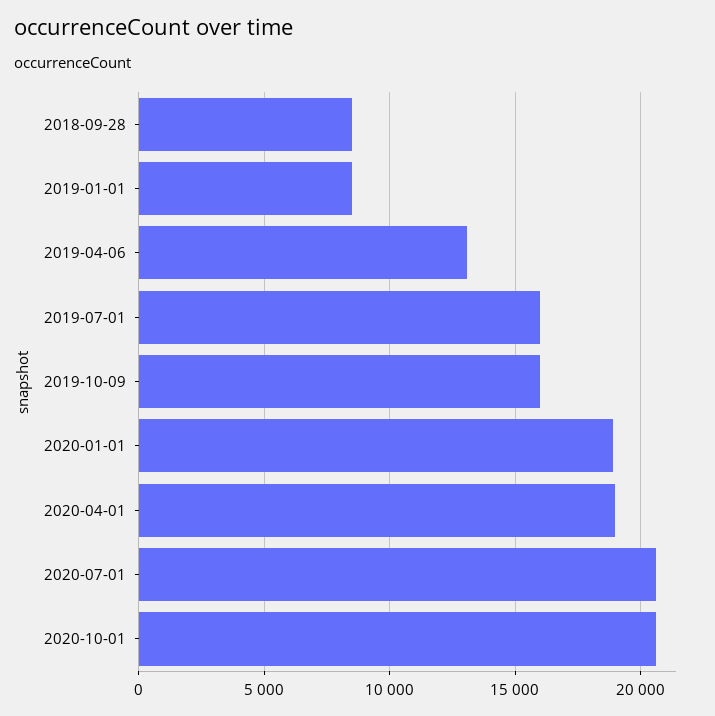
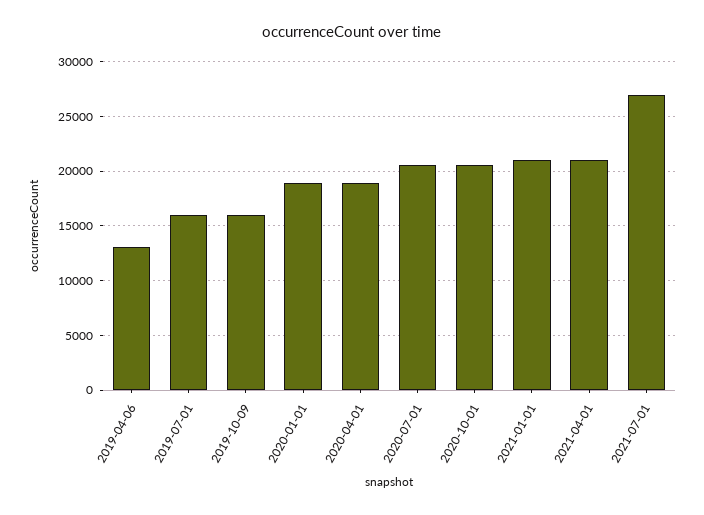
2018-09-28: 8500 -> none
2019-01-01: 8500 -> none
2021-01-01: none -> 21000
2021-04-01: none -> 21000
2021-07-01: none -> 27000

